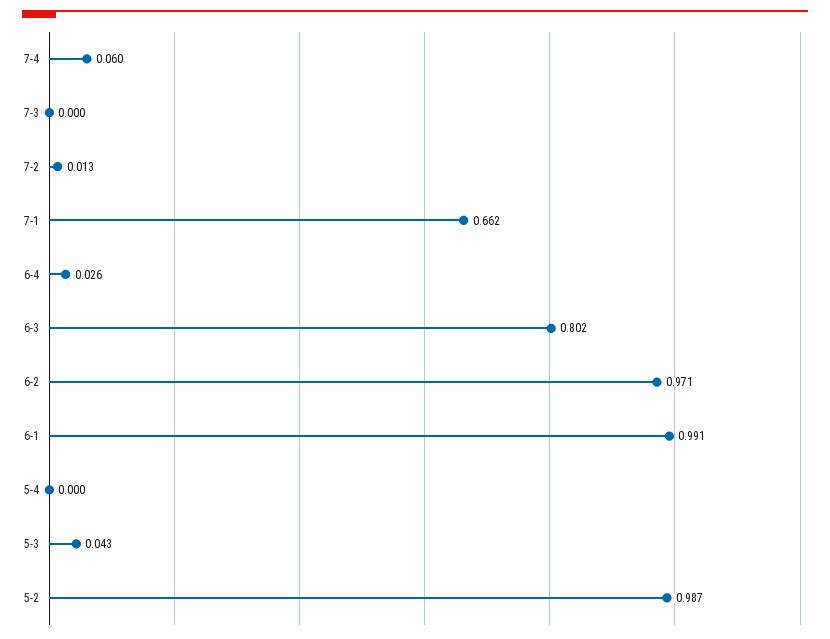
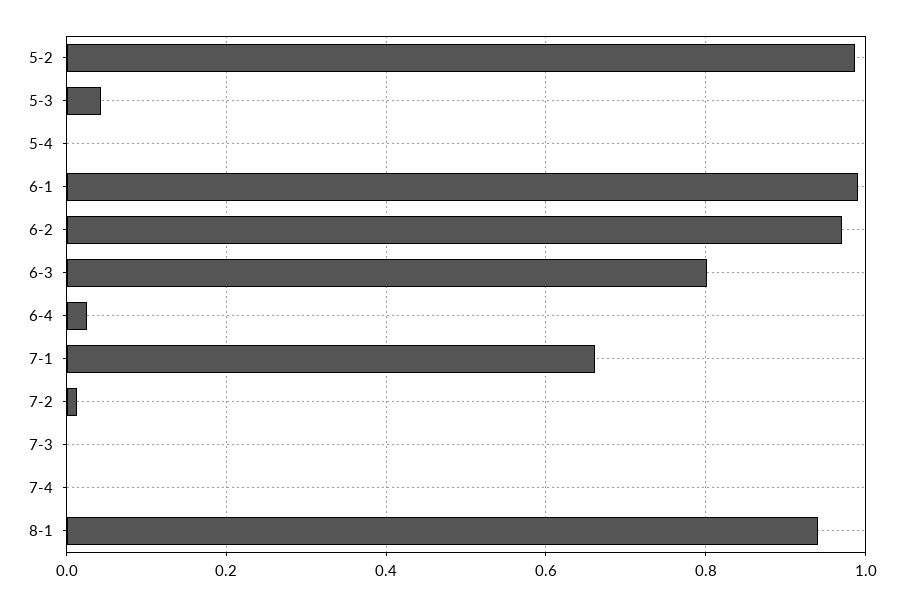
7-4: 0.06 -> 0
8-1: none -> 0.94

